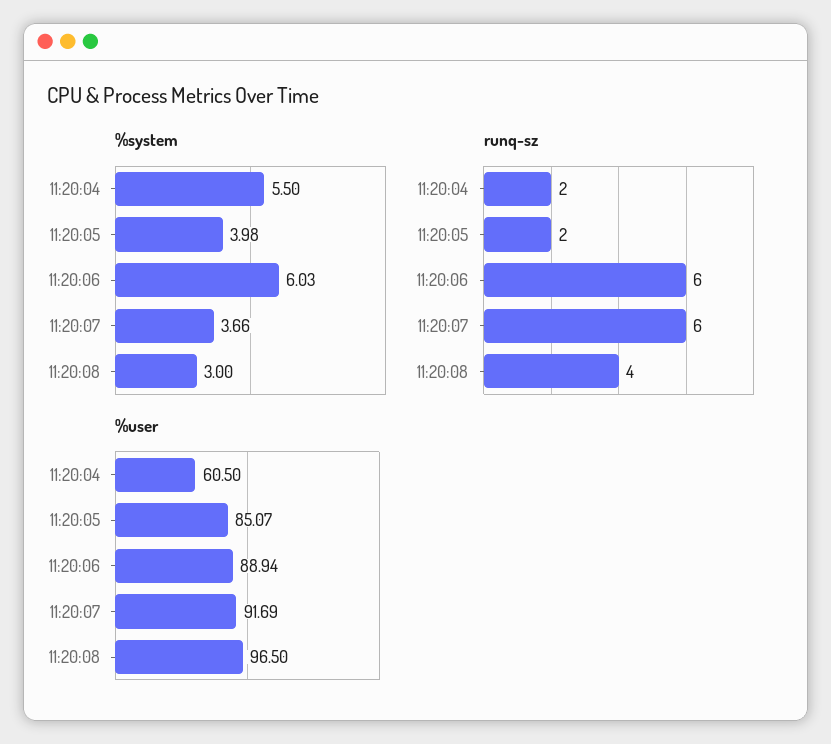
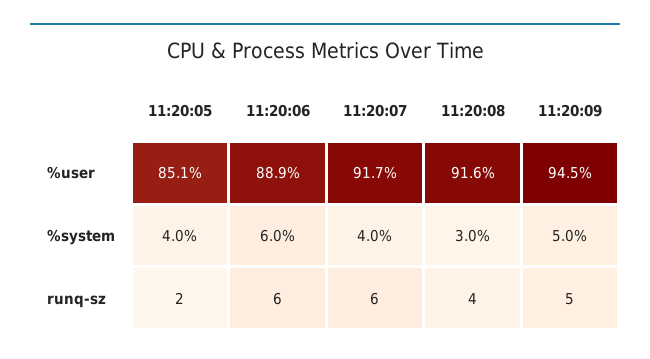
%system, 11:20:04: 5.5 -> none
%system, 11:20:07: 3.66 -> 4
runq-sz, 11:20:04: 2 -> none
%user, 11:20:04: 60.5 -> none
%user, 11:20:08: 96.5 -> 91.6
%user, 11:20:09: none -> 94.5
%system, 11:20:09: none -> 5
runq-sz, 11:20:09: none -> 5

